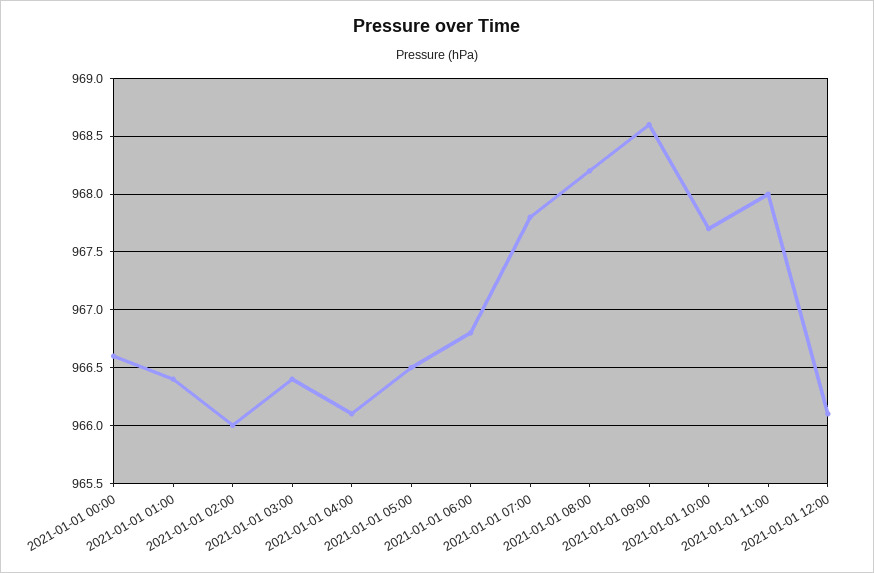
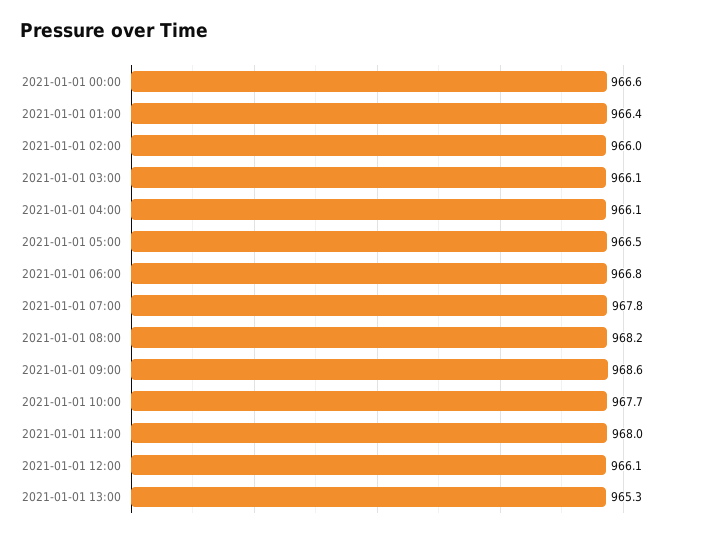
2021-01-01 03:00: 966.4 -> 966.1
2021-01-01 13:00: none -> 965.3

